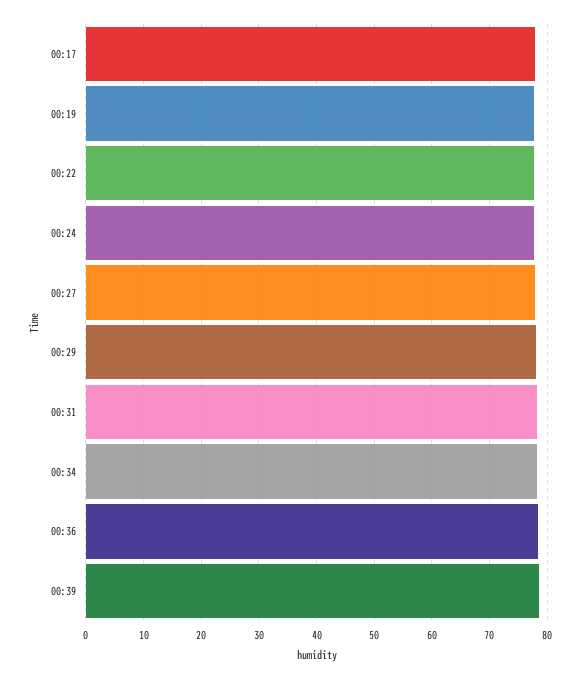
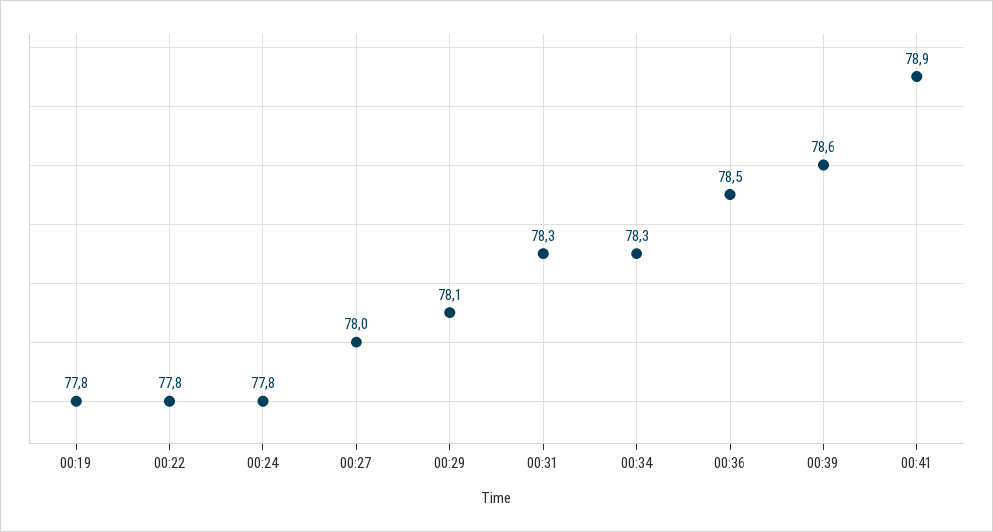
00:17: 78 -> none
00:41: none -> 78.9

